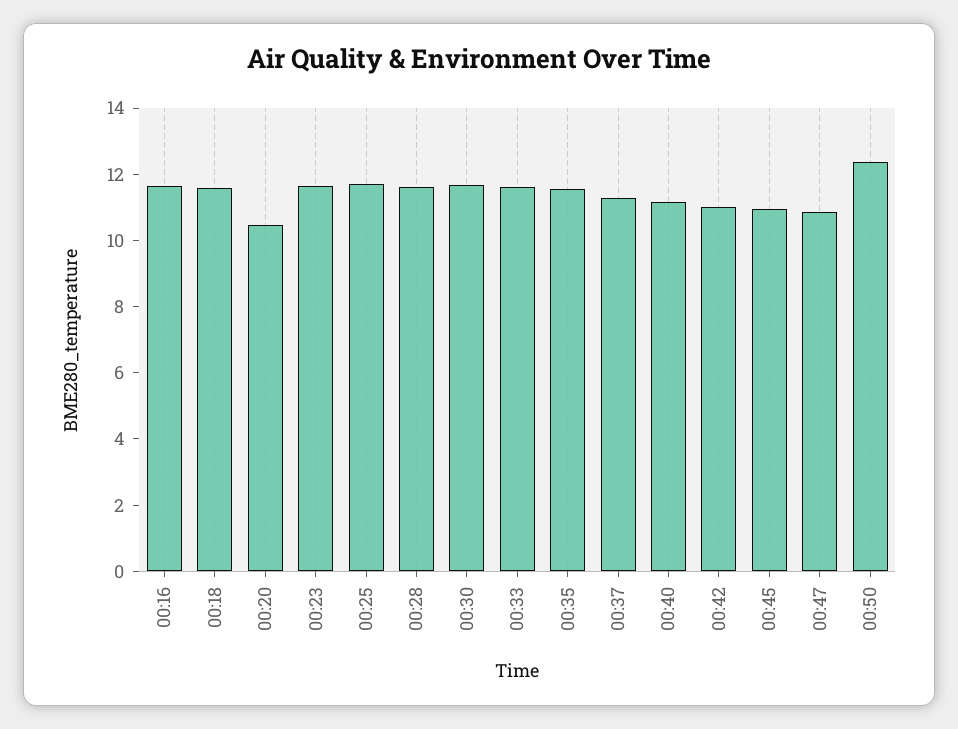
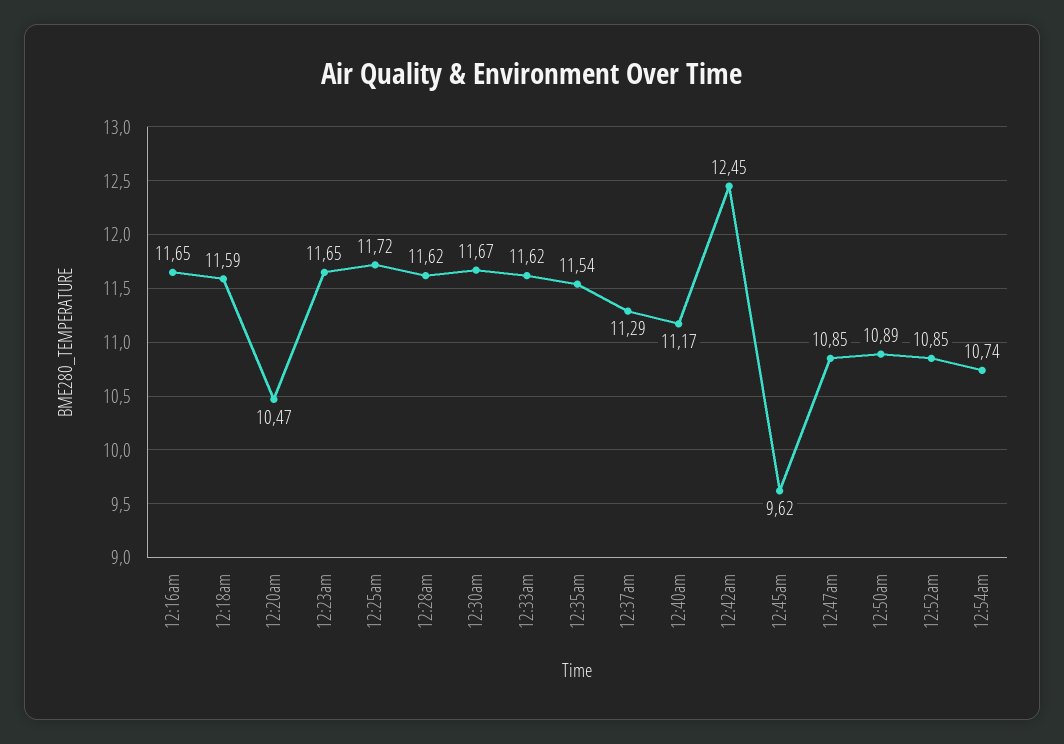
00:42: 11 -> 12.45
00:45: 11 -> 9.62
00:50: 12.5 -> 10.89
12:52am: none -> 10.85
12:54am: none -> 10.74

